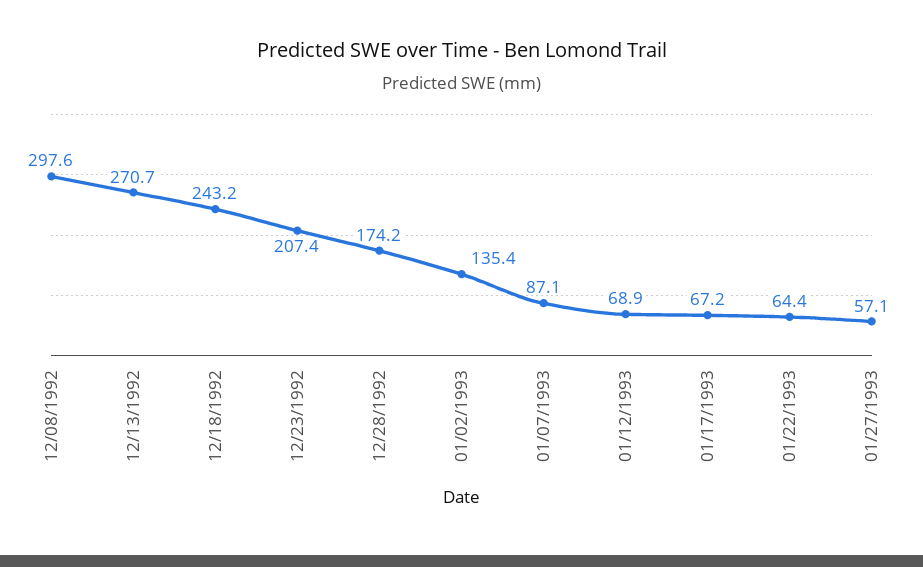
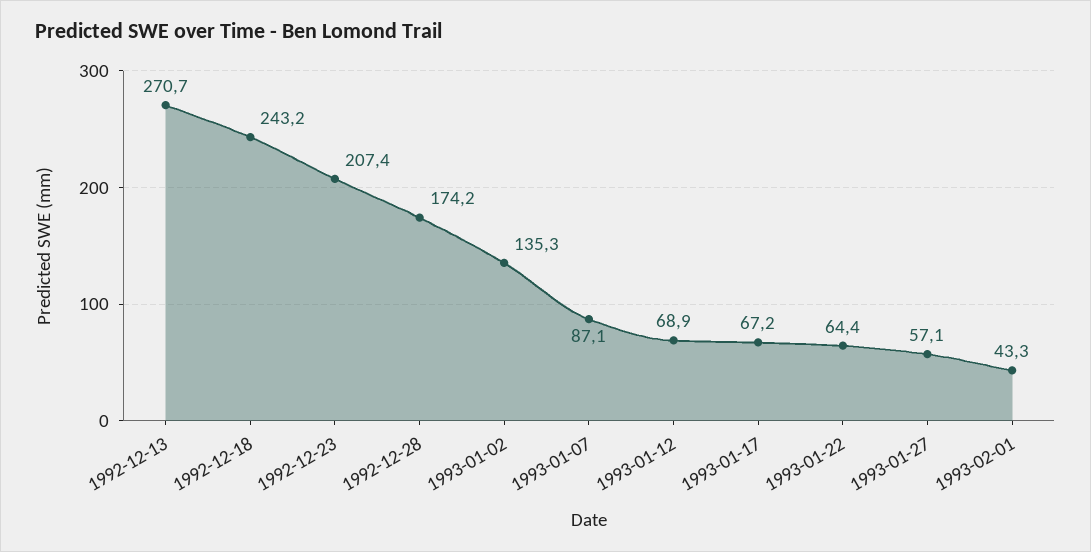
12/08/1992: 297.6 -> none
01/02/1993: 135.4 -> 135.3
1993-02-01: none -> 43.3

